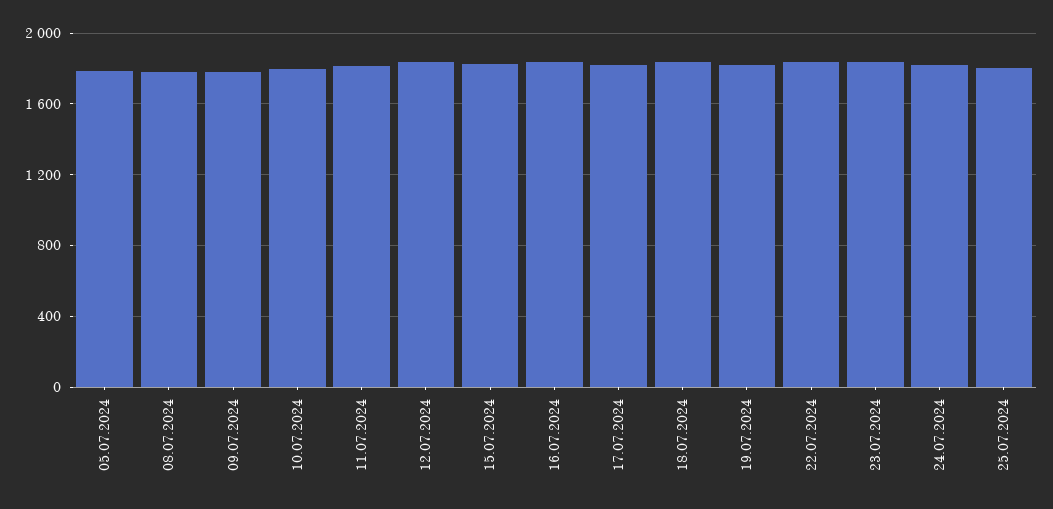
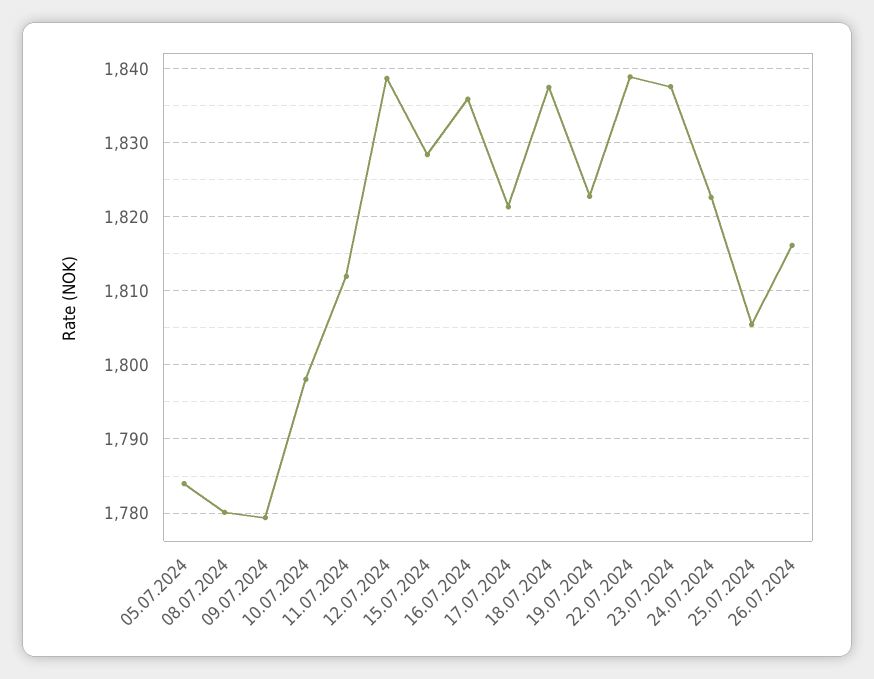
26.07.2024: none -> 1816

